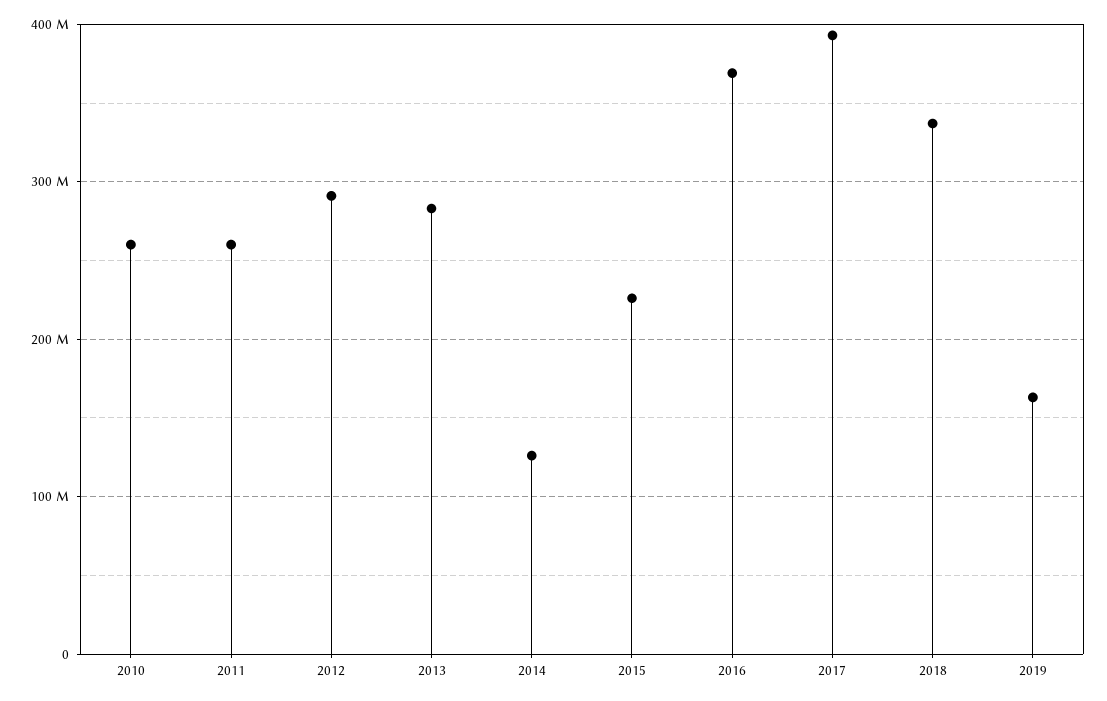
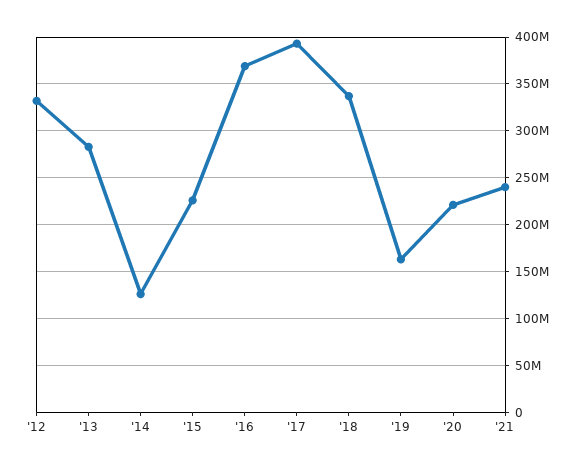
2010: 260000000 -> none
2011: 260000000 -> none
2012: 290000000 -> 330000000
'20: none -> 220000000
'21: none -> 240000000

